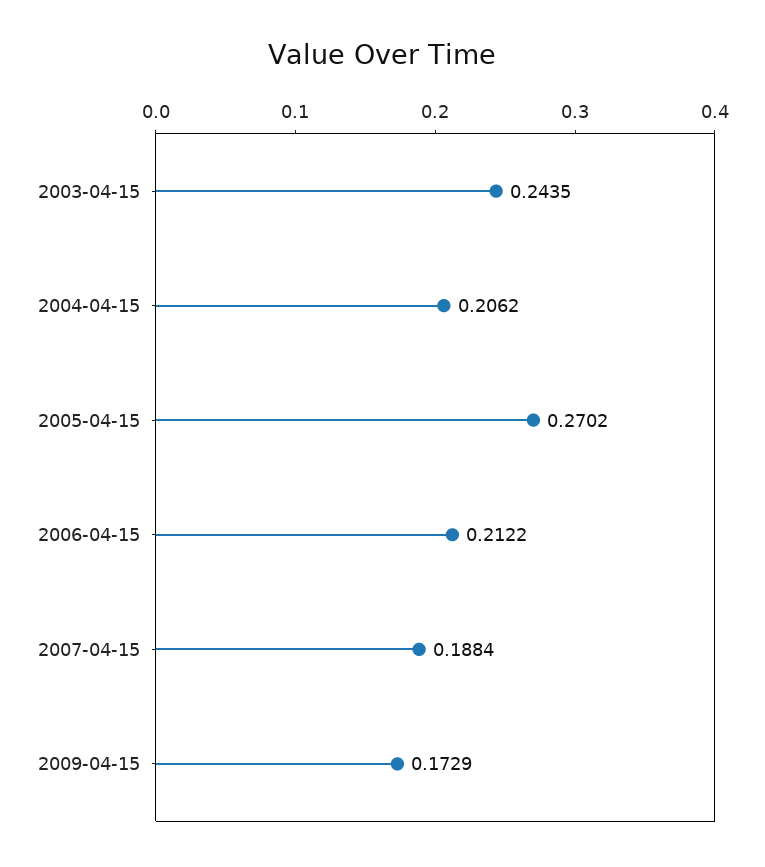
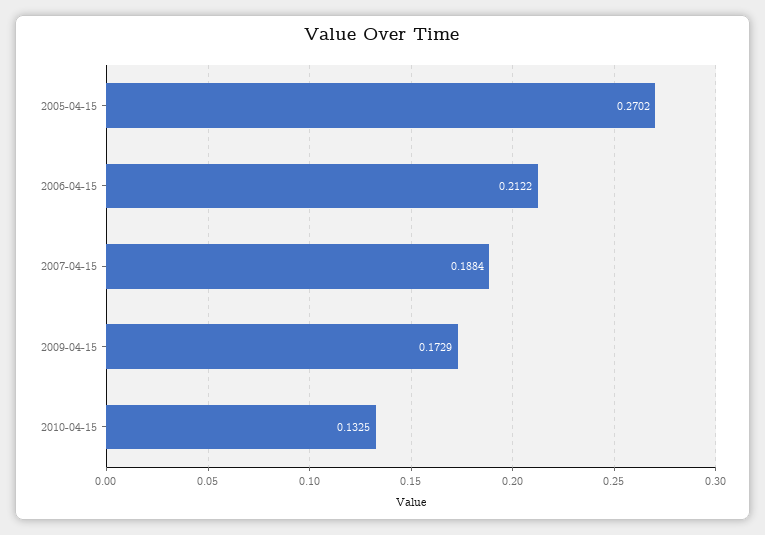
2003-04-15: 0.2435 -> none
2004-04-15: 0.2062 -> none
2010-04-15: none -> 0.1325

